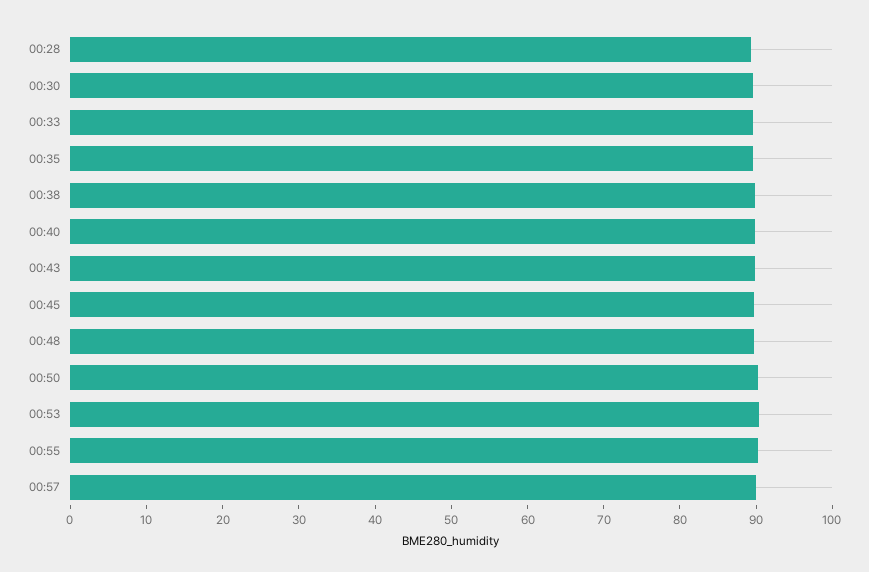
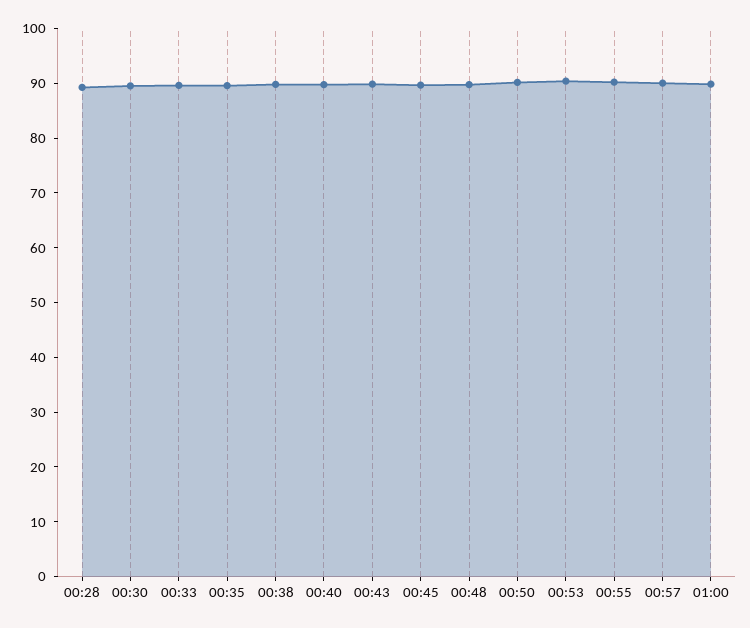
01:00: none -> 90

